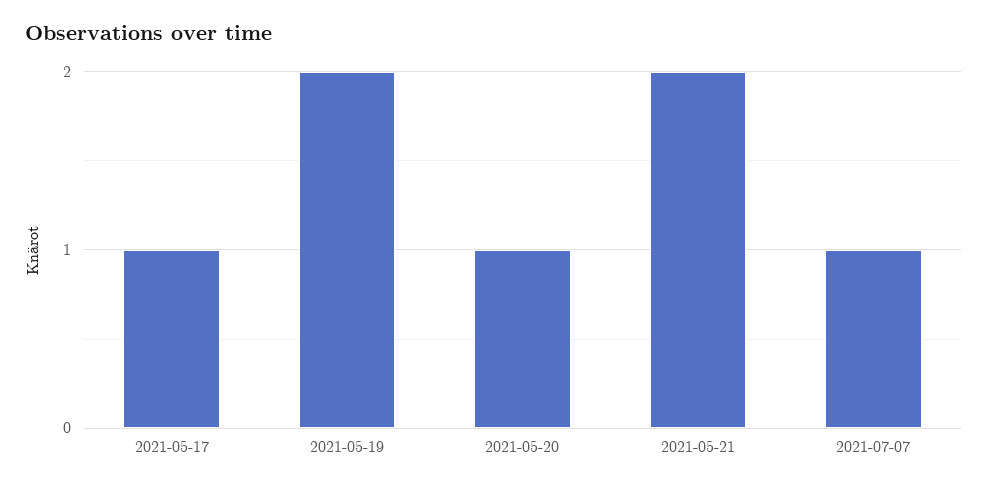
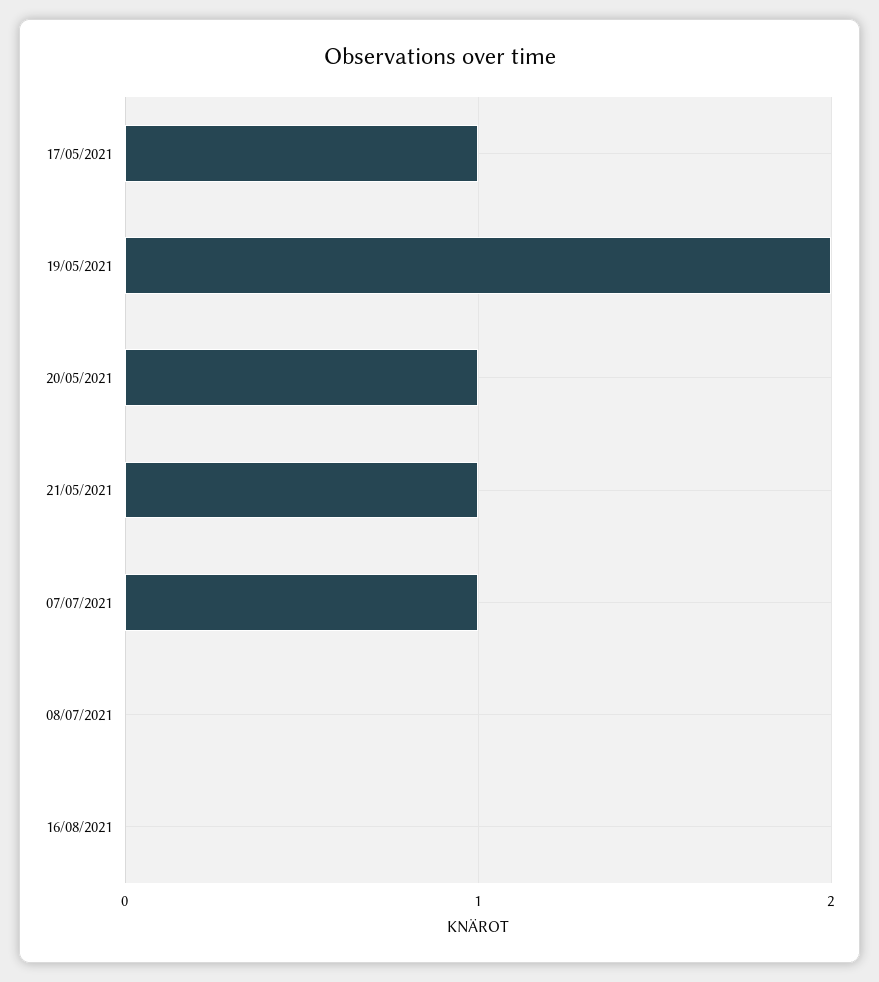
2021-05-21: 2 -> 1
08/07/2021: none -> 0
16/08/2021: none -> 0

